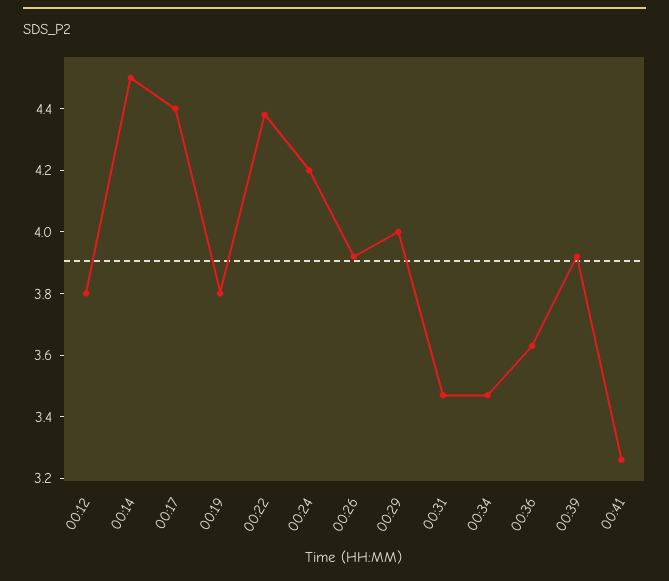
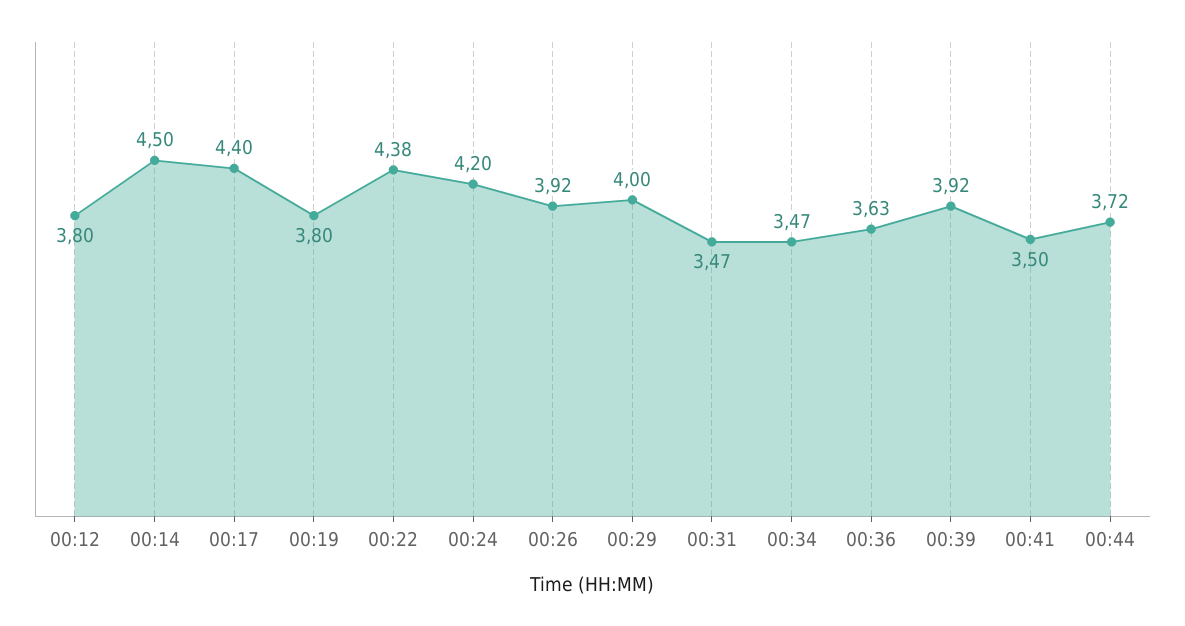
00:41: 3.25 -> 3.5
00:44: none -> 3.72

